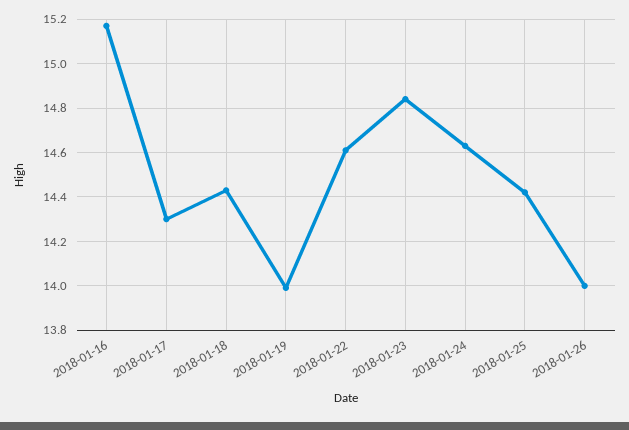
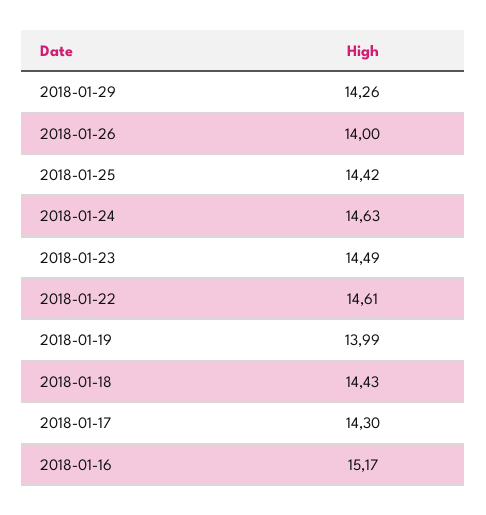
2018-01-23: 14.85 -> 14.49
2018-01-29: none -> 14.26

